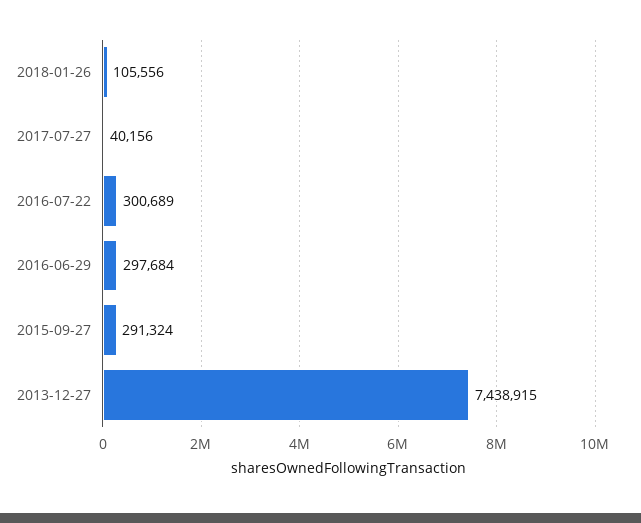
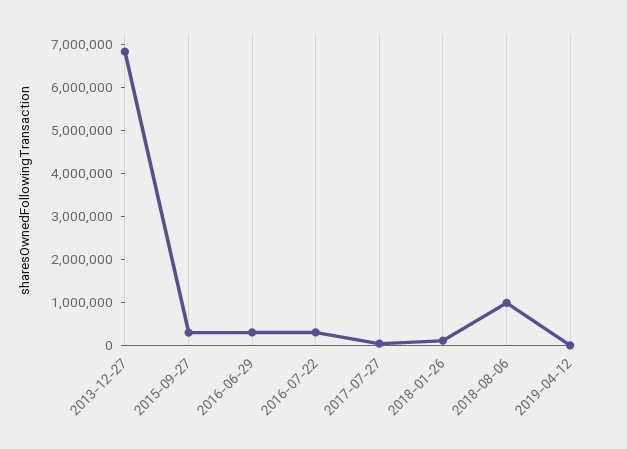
2013-12-27: 7438915 -> 6800000
2018-08-06: none -> 1000000
2019-04-12: none -> 0

